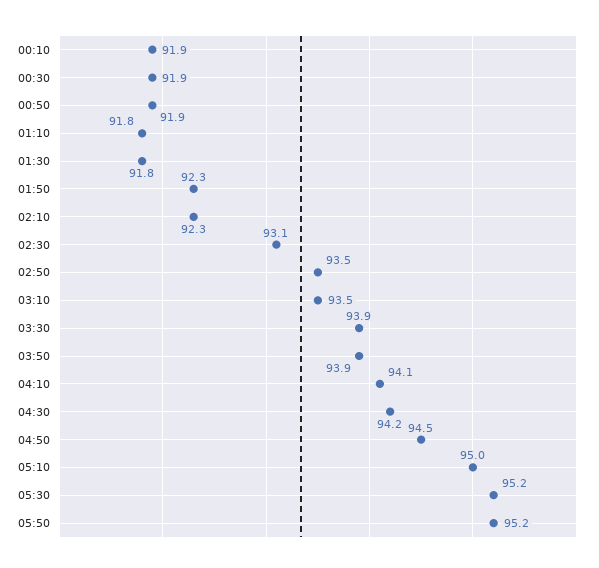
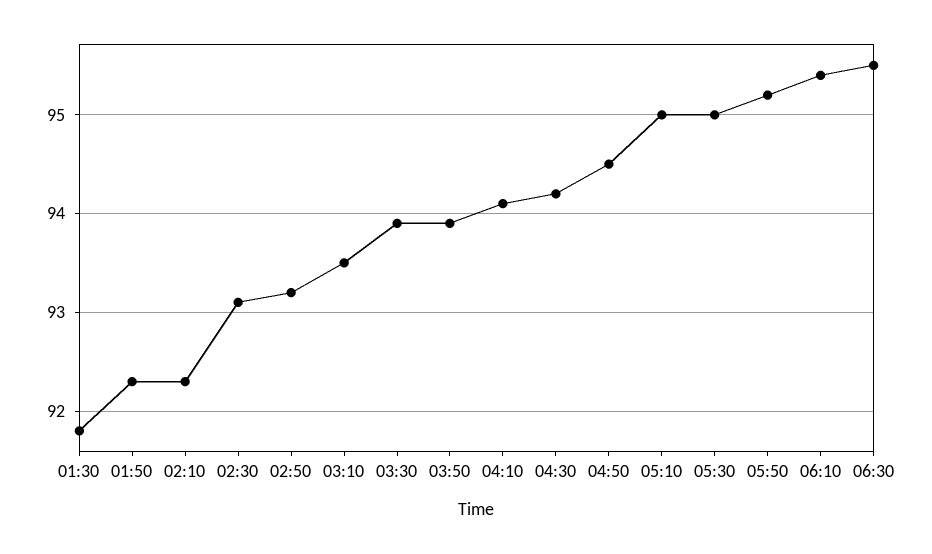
00:10: 91.9 -> none
00:30: 91.9 -> none
00:50: 91.9 -> none
01:10: 91.8 -> none
02:50: 93.5 -> 93.2
05:30: 95.2 -> 95
06:10: none -> 95.4
06:30: none -> 95.5

